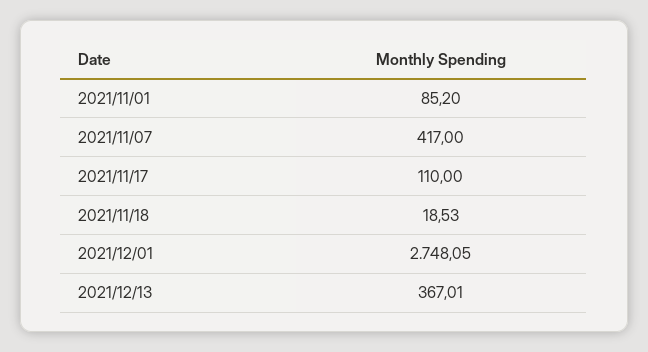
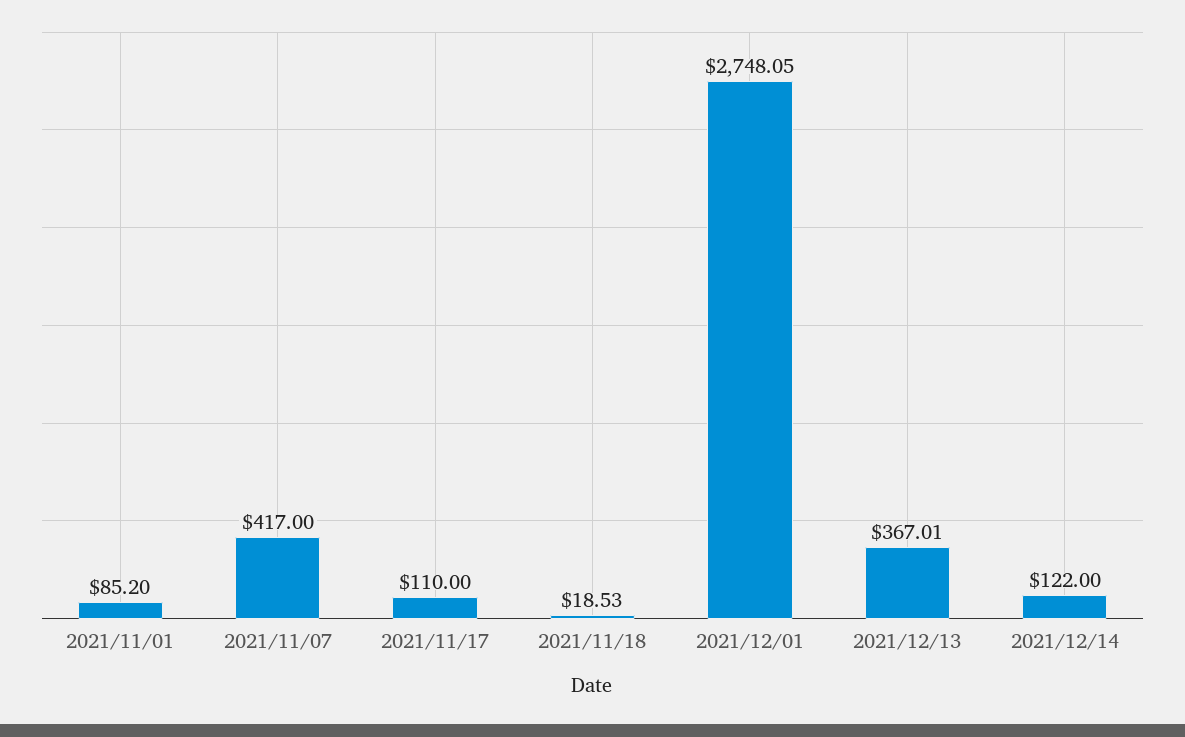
2021/12/14: none -> 122

